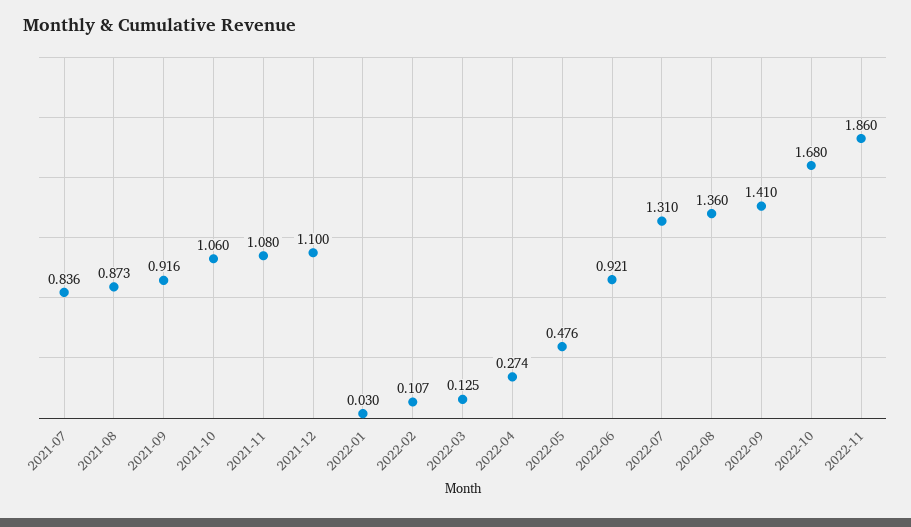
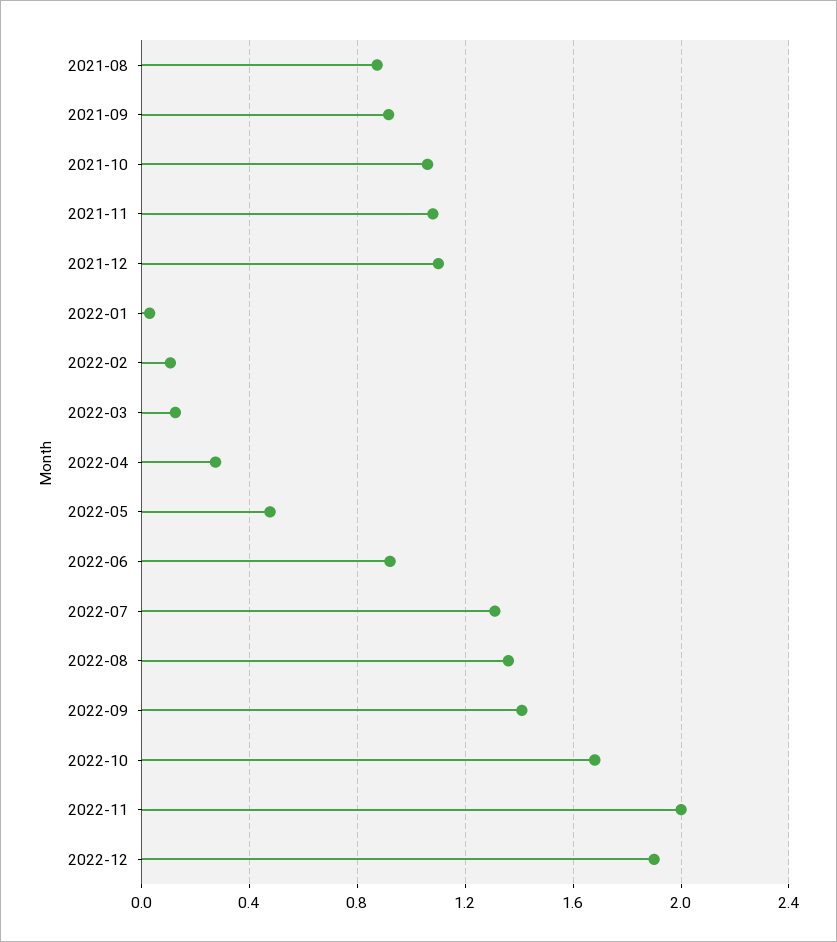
2021-07: 0.836 -> none
2022-11: 1.86 -> 2
2022-12: none -> 1.9

